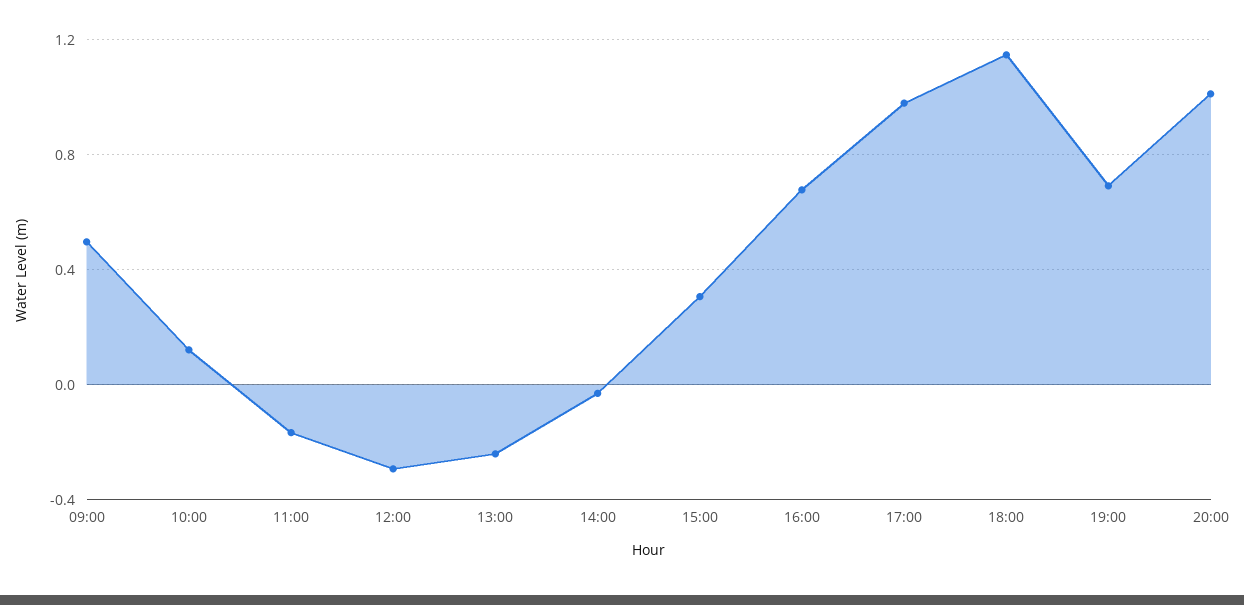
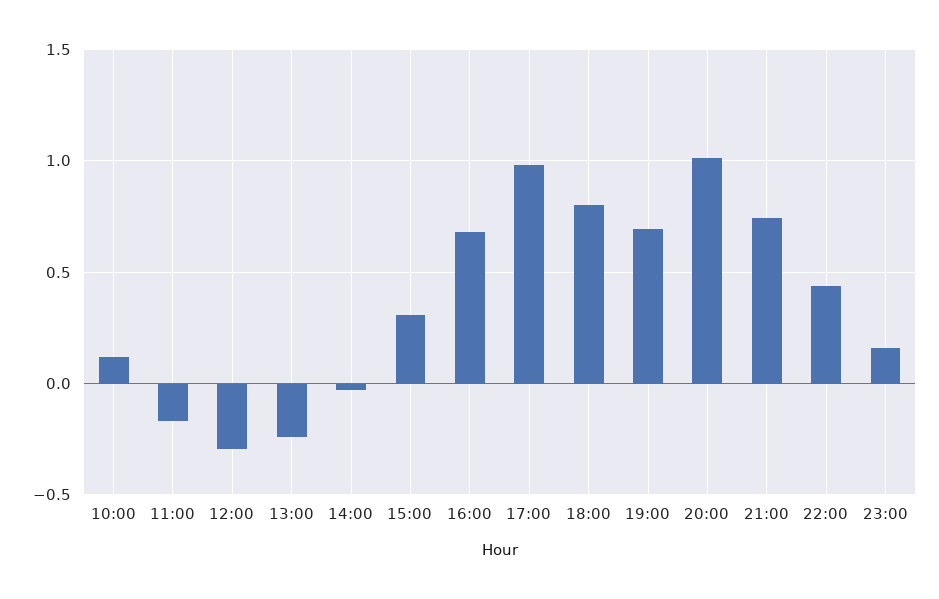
09:00: 0.5 -> none
18:00: 1.15 -> 0.8
21:00: none -> 0.75
22:00: none -> 0.45
23:00: none -> 0.15

